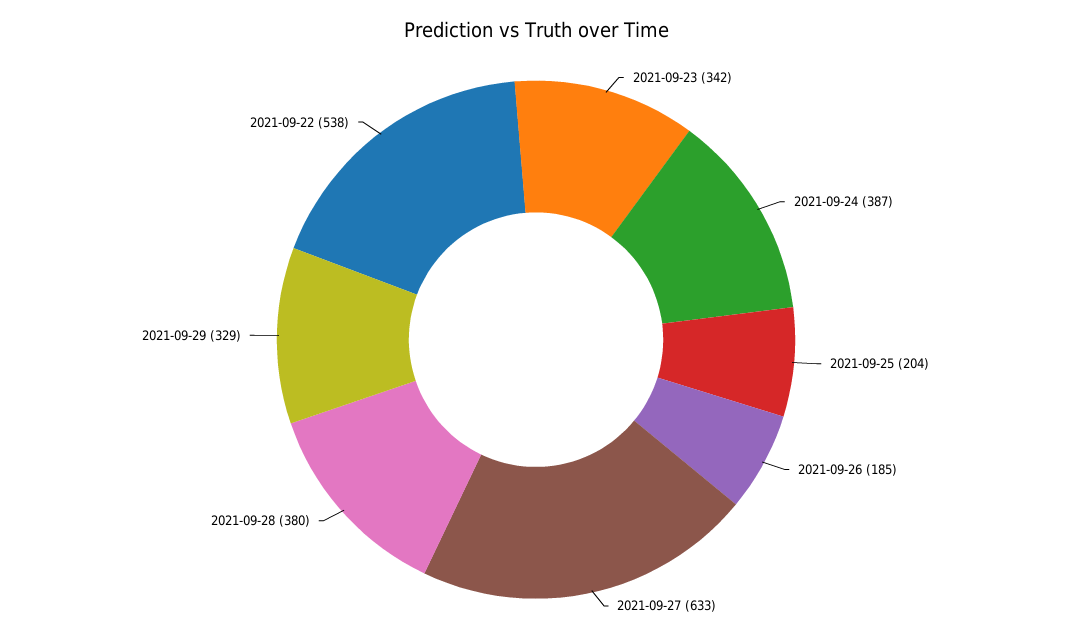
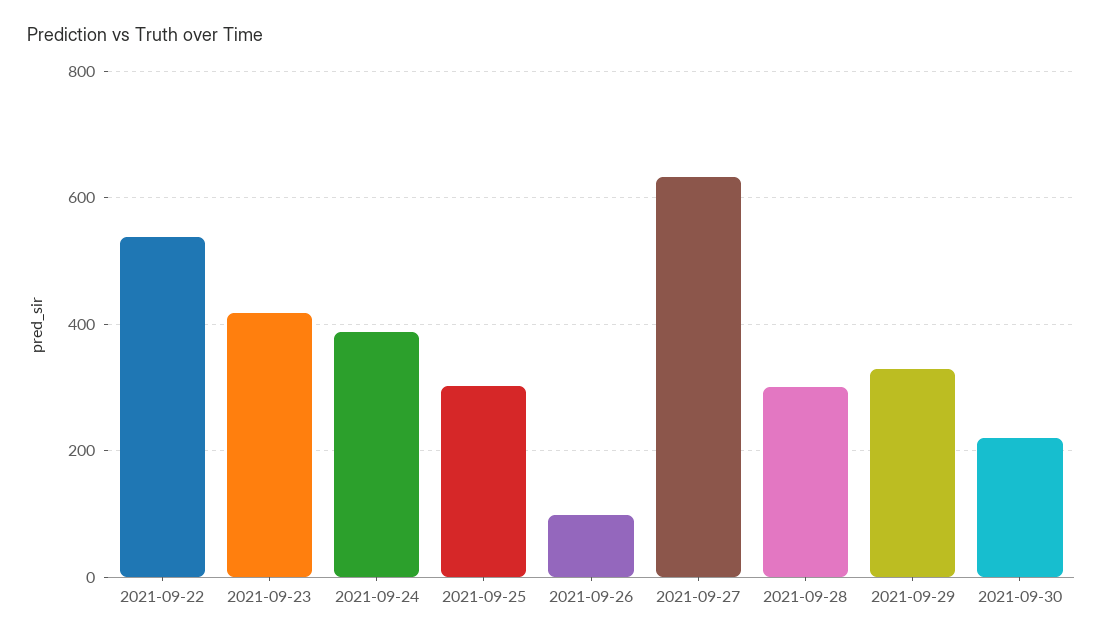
2021-09-23: 342 -> 420
2021-09-25: 204 -> 300
2021-09-26: 185 -> 100
2021-09-28: 380 -> 300
2021-09-30: none -> 220

